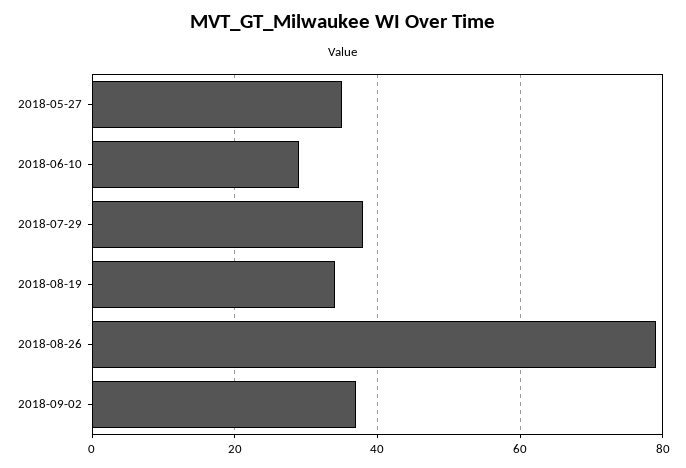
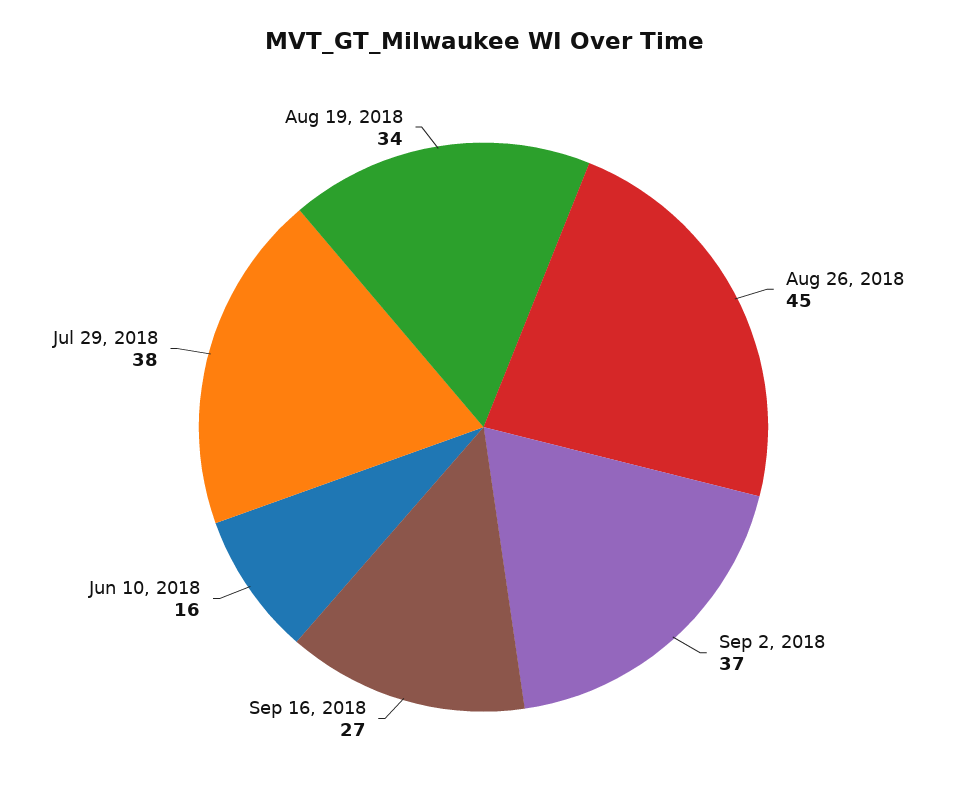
2018-05-27: 35 -> none
2018-06-10: 30 -> 16
2018-08-26: 80 -> 45
Sep 16, 2018: none -> 27

